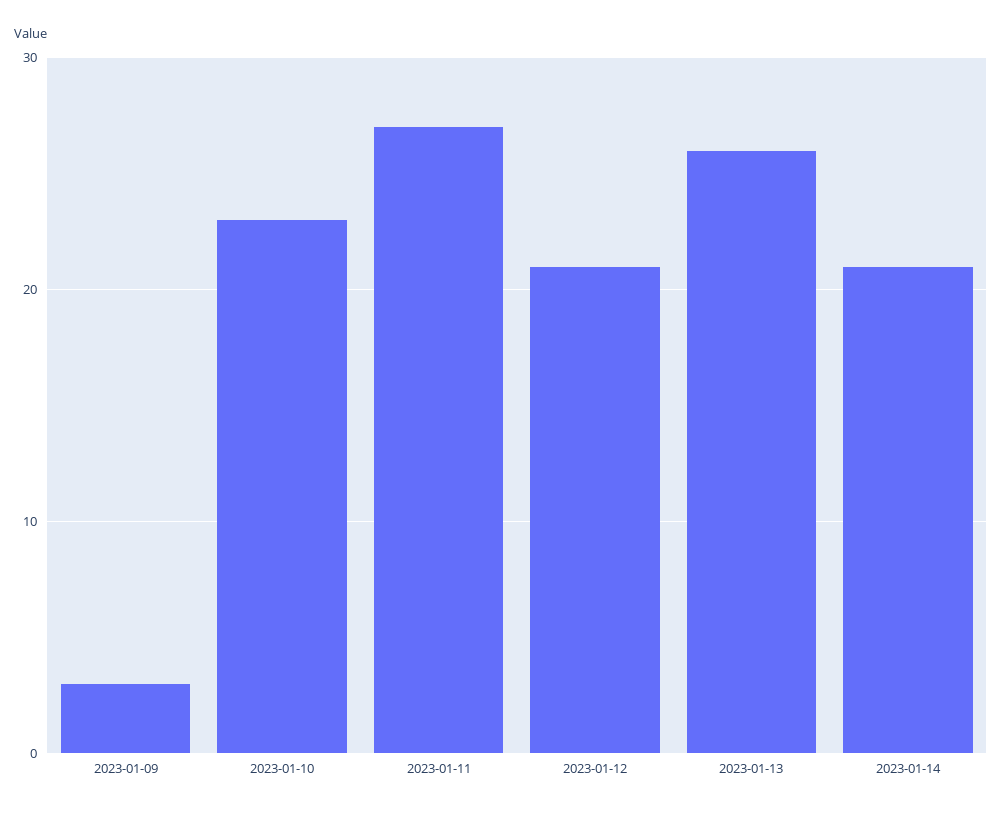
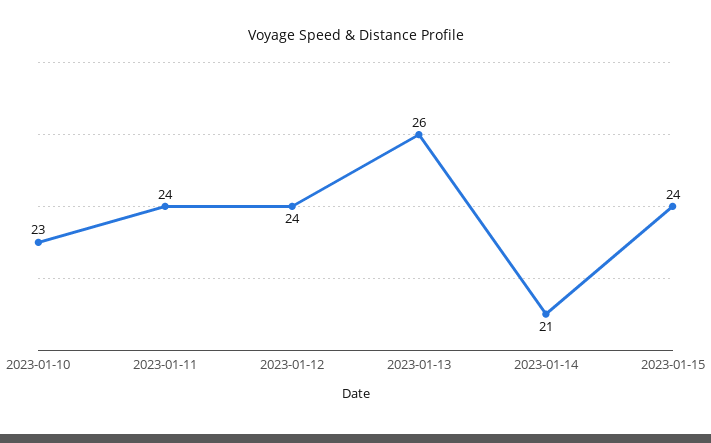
2023-01-09: 3 -> none
2023-01-11: 27 -> 24
2023-01-12: 21 -> 24
2023-01-15: none -> 24

